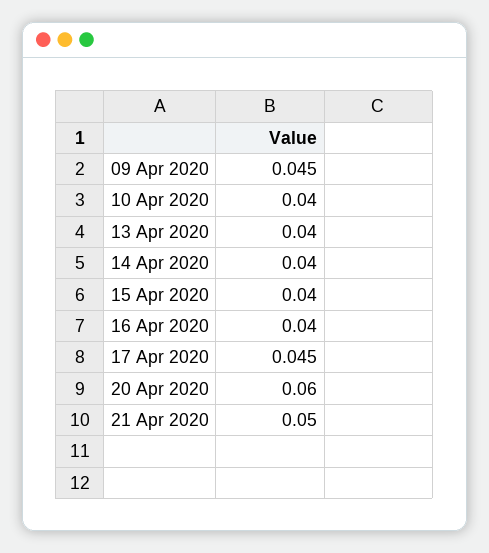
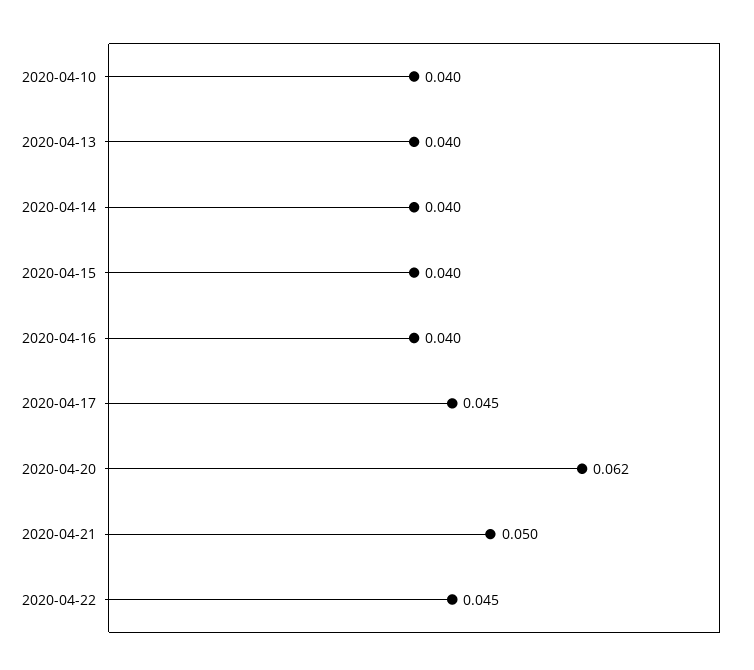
09 Apr 2020: 0.045 -> none
20 Apr 2020: 0.06 -> 0.062
2020-04-22: none -> 0.045

